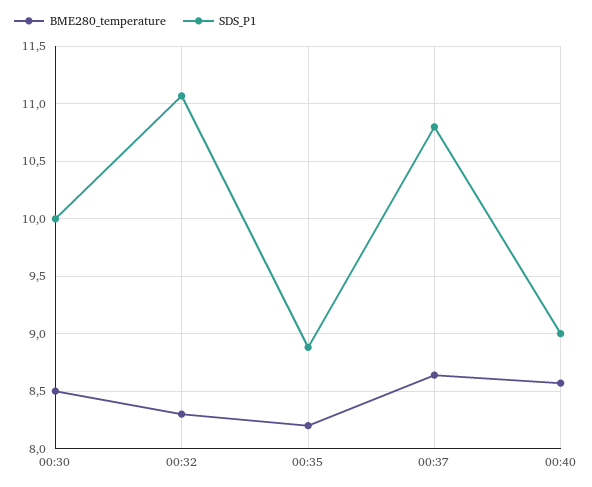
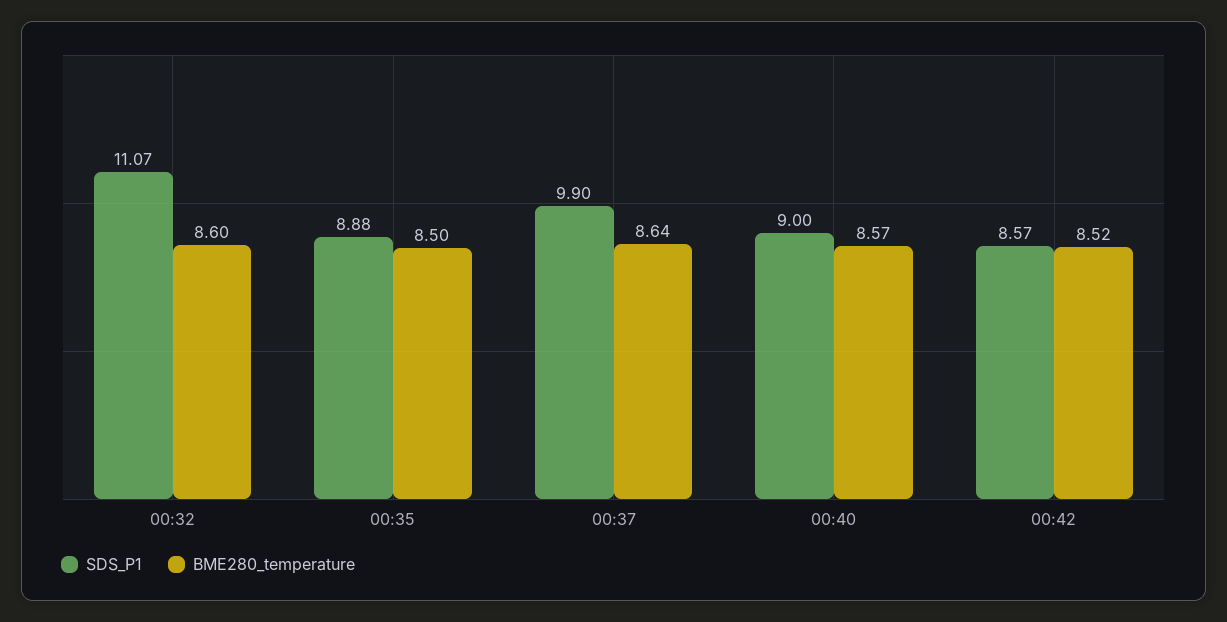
BME280_temperature, 00:30: 8.5 -> none
SDS_P1, 00:30: 10 -> none
BME280_temperature, 00:32: 8.3 -> 8.6
BME280_temperature, 00:35: 8.2 -> 8.5
SDS_P1, 00:37: 10.8 -> 9.9
SDS_P1, 00:42: none -> 8.57
BME280_temperature, 00:42: none -> 8.52

